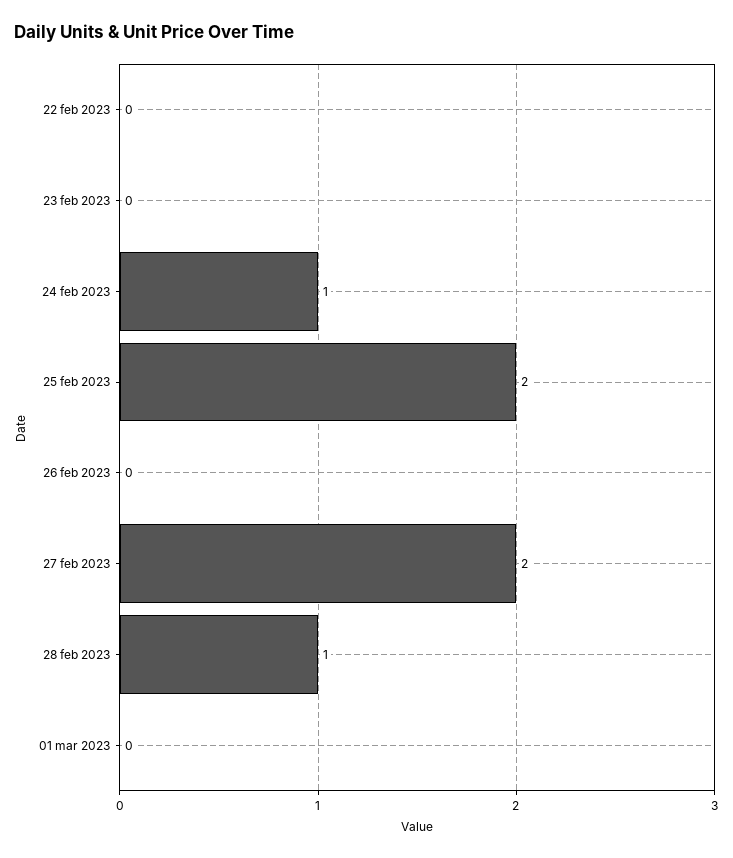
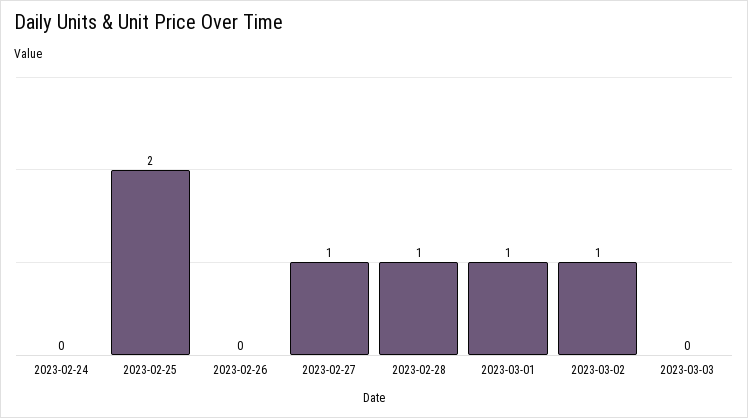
22 feb 2023: 0 -> none
23 feb 2023: 0 -> none
24 feb 2023: 1 -> 0
27 feb 2023: 2 -> 1
01 mar 2023: 0 -> 1
2023-03-02: none -> 1
2023-03-03: none -> 0

